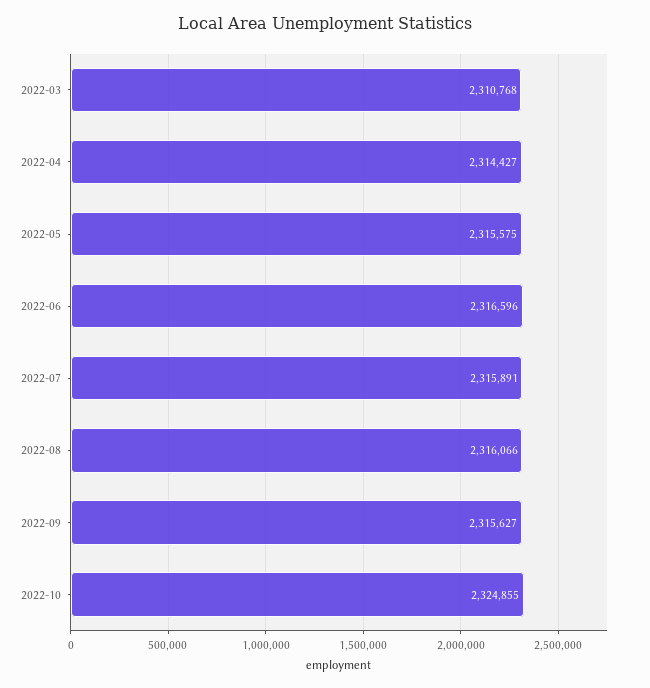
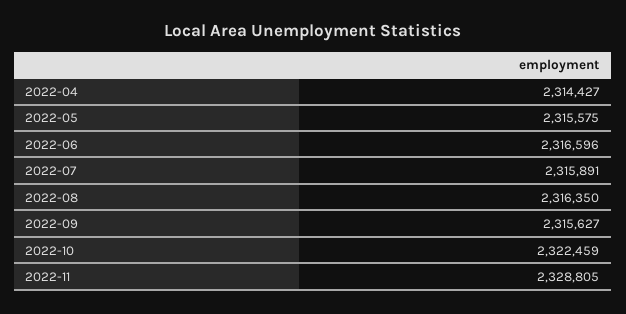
2022-03: 2310768 -> none
2022-08: 2316066 -> 2316350
2022-10: 2324855 -> 2322459
2022-11: none -> 2328805

